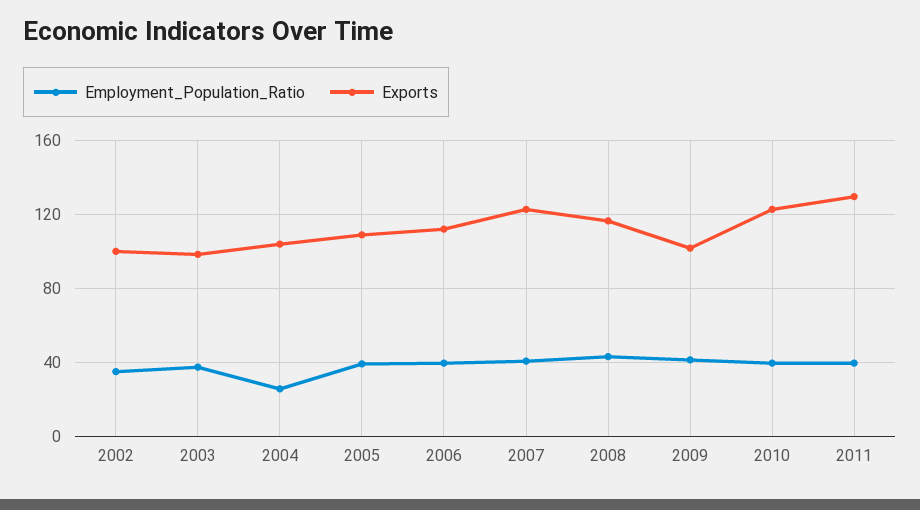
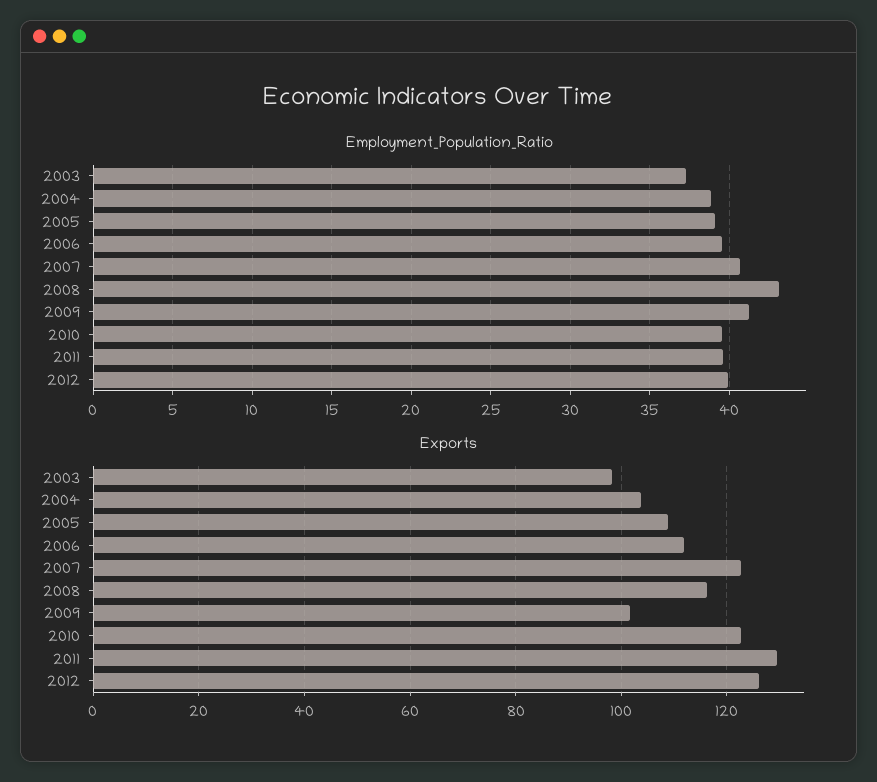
Employment_Population_Ratio, 2002: 35 -> none
Exports, 2002: 100 -> none
Employment_Population_Ratio, 2004: 25 -> 39
Employment_Population_Ratio, 2012: none -> 40
Exports, 2012: none -> 126

